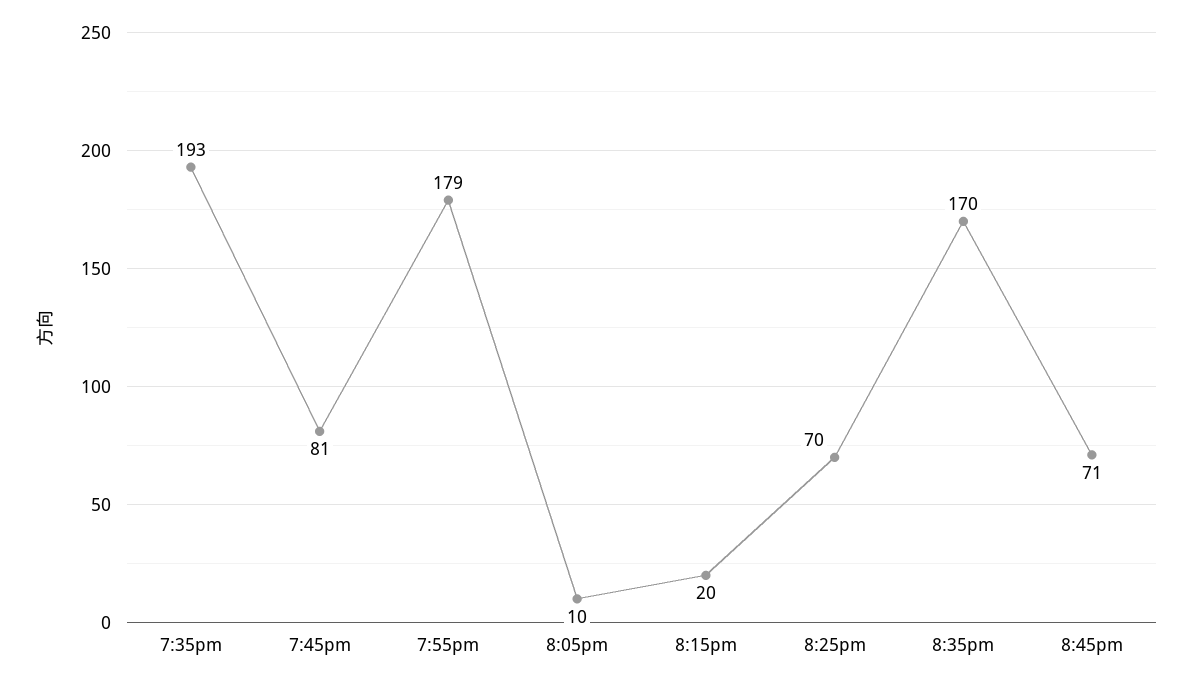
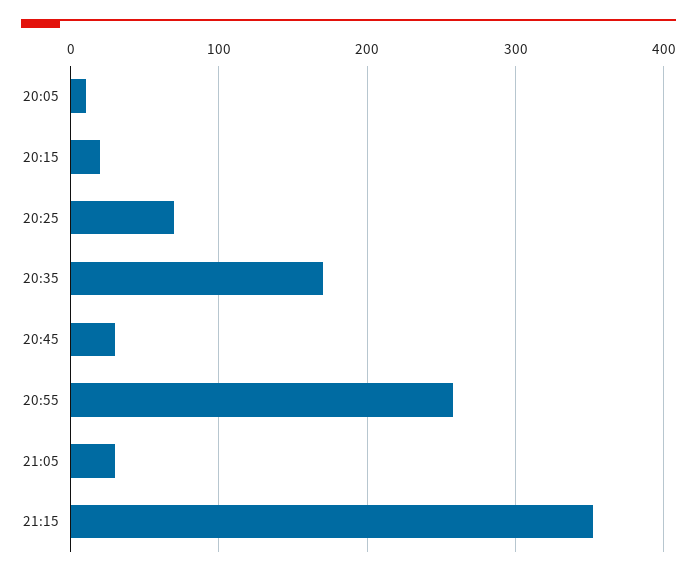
7:35pm: 193 -> none
7:45pm: 81 -> none
7:55pm: 179 -> none
8:45pm: 71 -> 30
20:55: none -> 260
21:05: none -> 30
21:15: none -> 350

